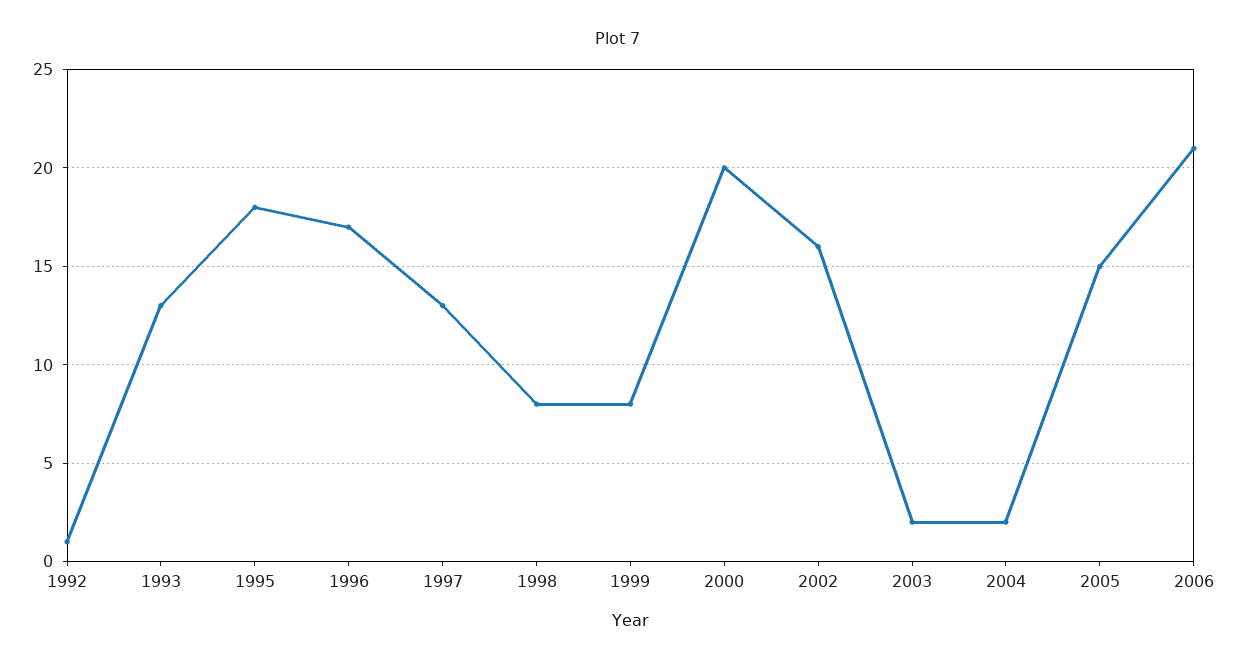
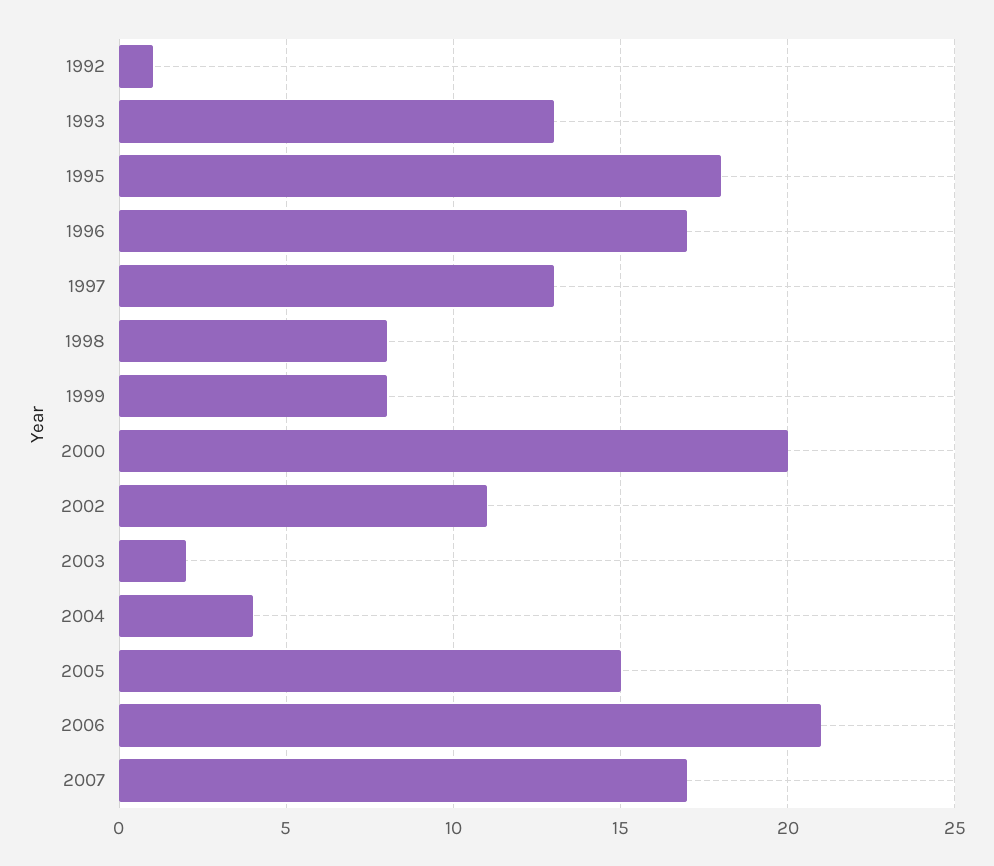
2002: 16 -> 11
2004: 2 -> 4
2007: none -> 17

